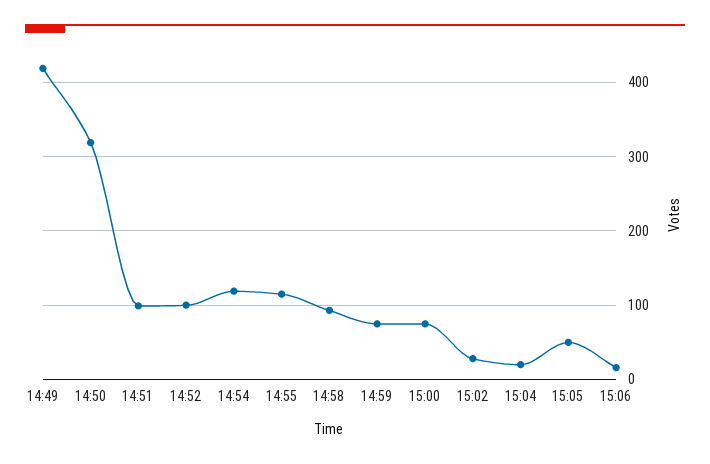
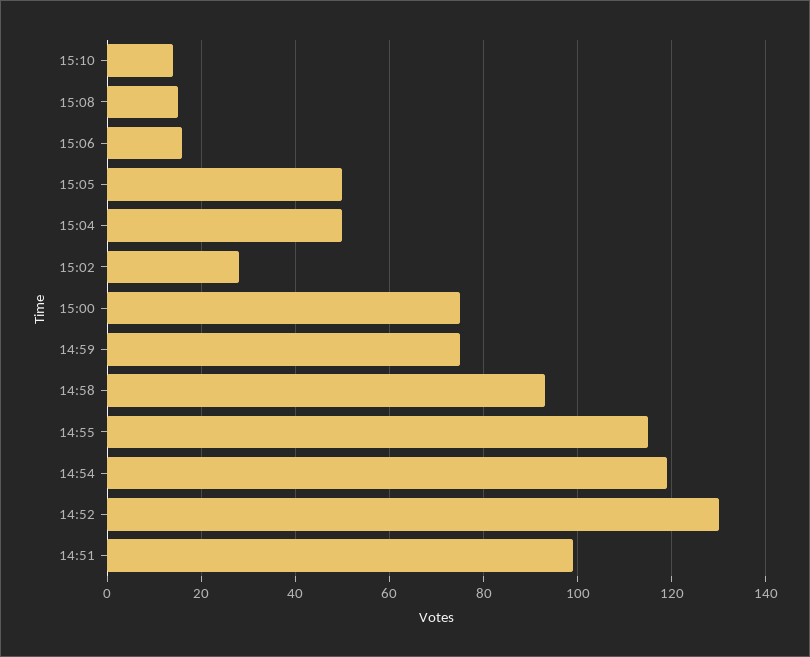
14:49: 420 -> none
14:50: 320 -> none
14:52: 100 -> 130
15:04: 20 -> 50
15:10: none -> 15
15:08: none -> 15

